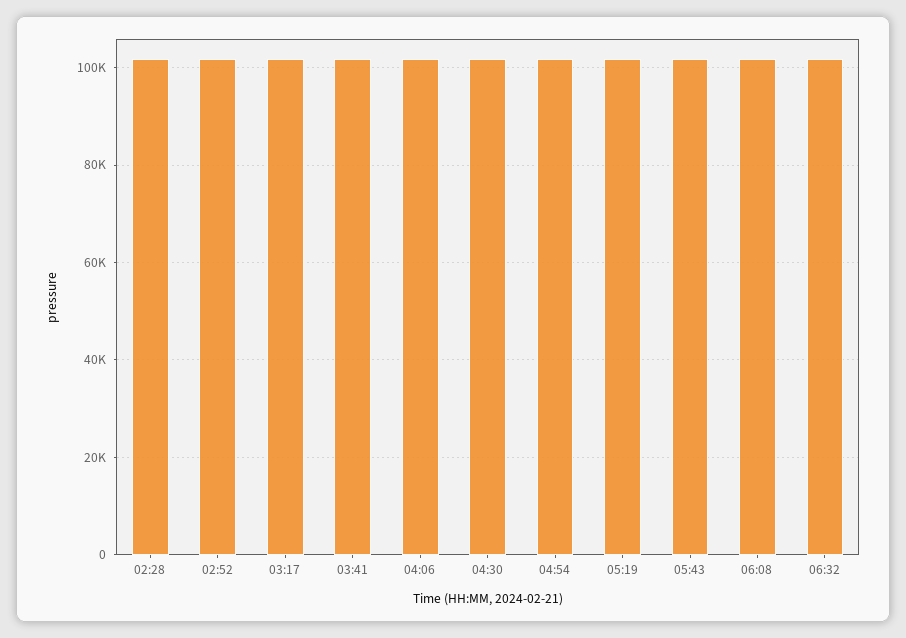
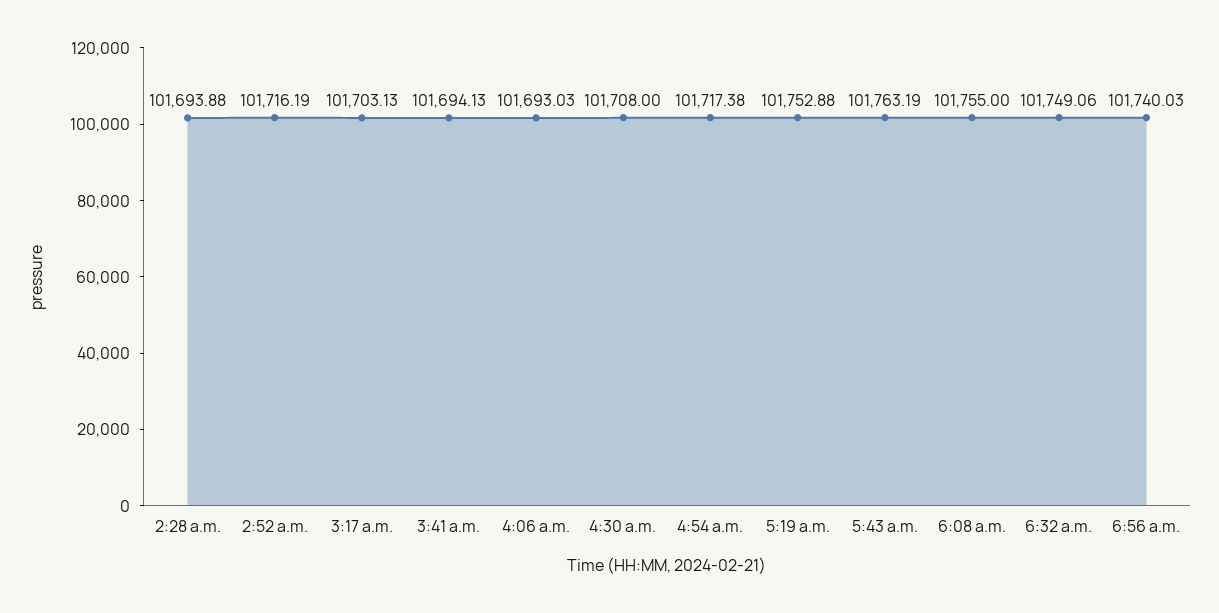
6:56 a.m.: none -> 101740.03

